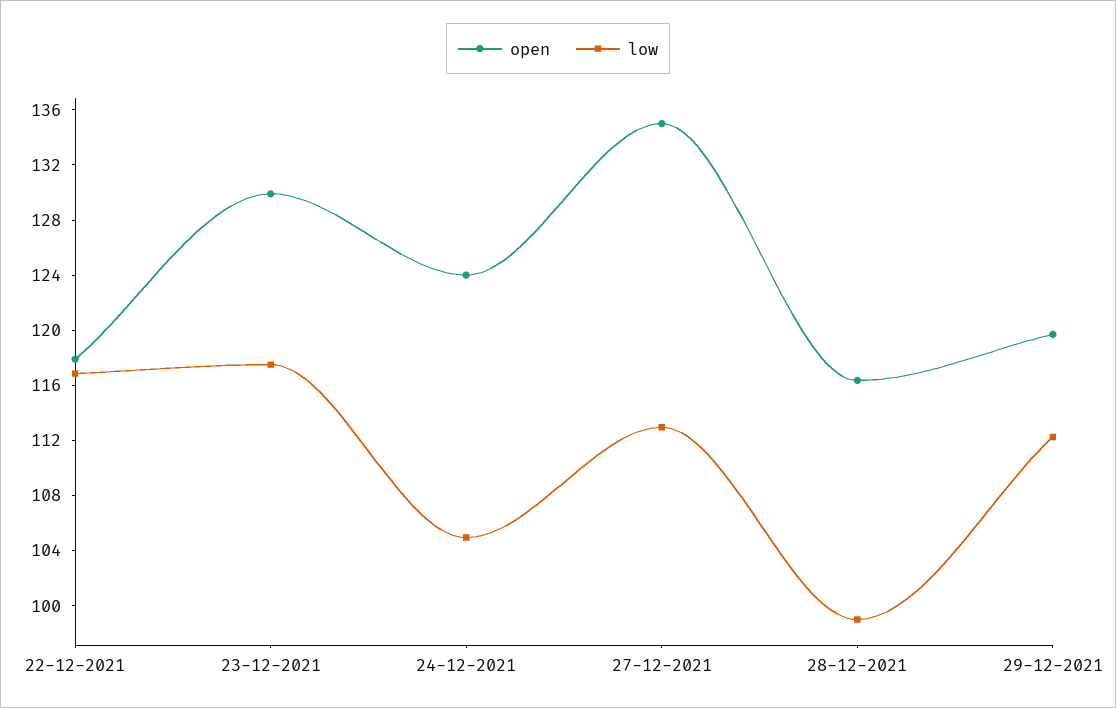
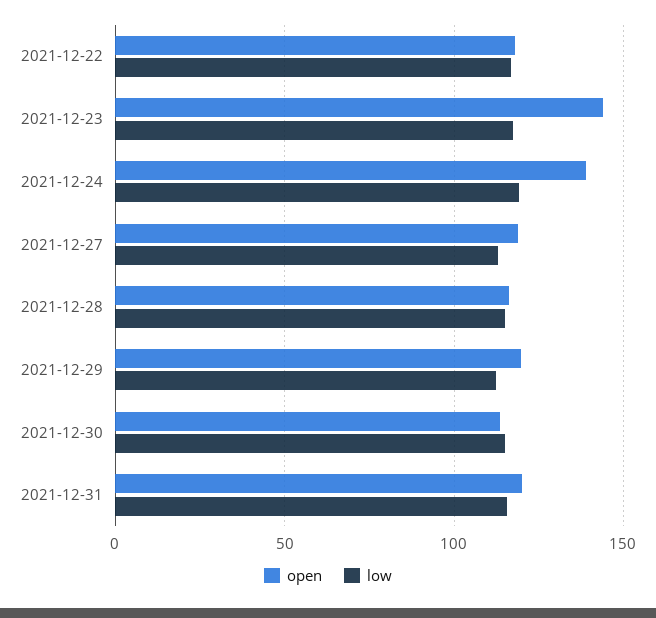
open, 23-12-2021: 130 -> 145
open, 24-12-2021: 124 -> 140
low, 24-12-2021: 105 -> 120
open, 27-12-2021: 135 -> 120
low, 28-12-2021: 99 -> 115
open, 2021-12-30: none -> 115
low, 2021-12-30: none -> 115
open, 2021-12-31: none -> 120
low, 2021-12-31: none -> 115

